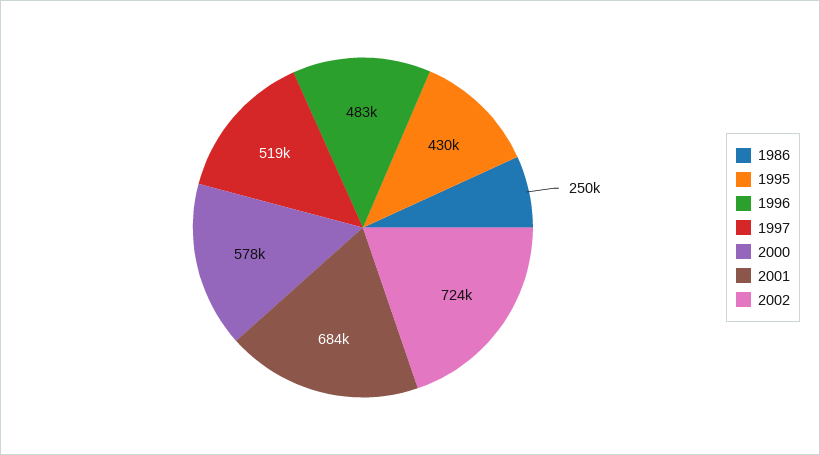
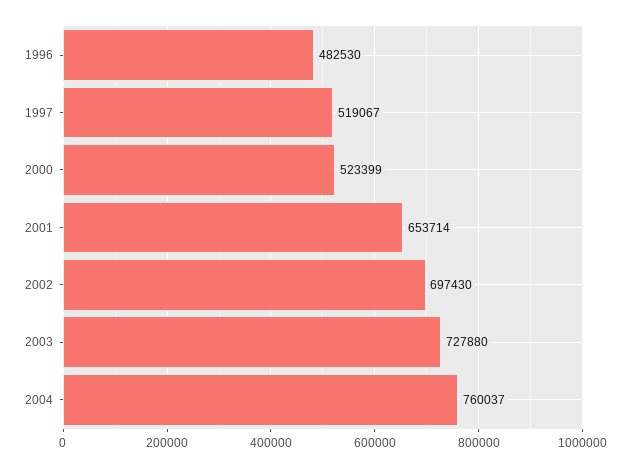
1986: 250000 -> none
1995: 430000 -> none
2000: 578000 -> 523399
2001: 684000 -> 653714
2002: 724000 -> 697430
2003: none -> 727880
2004: none -> 760037

